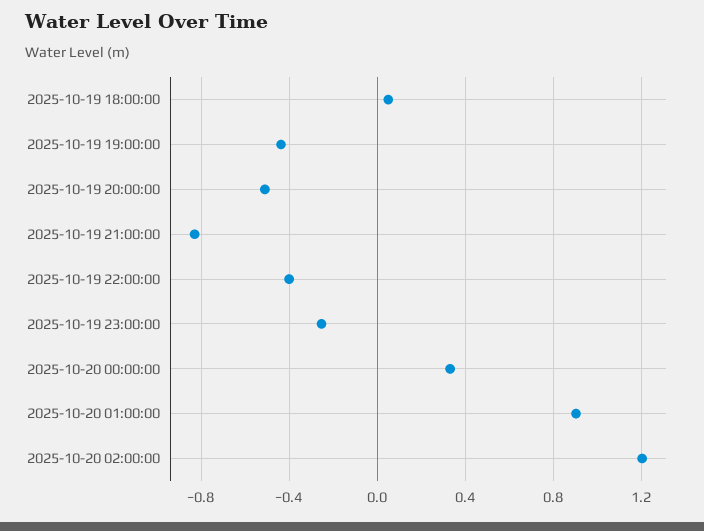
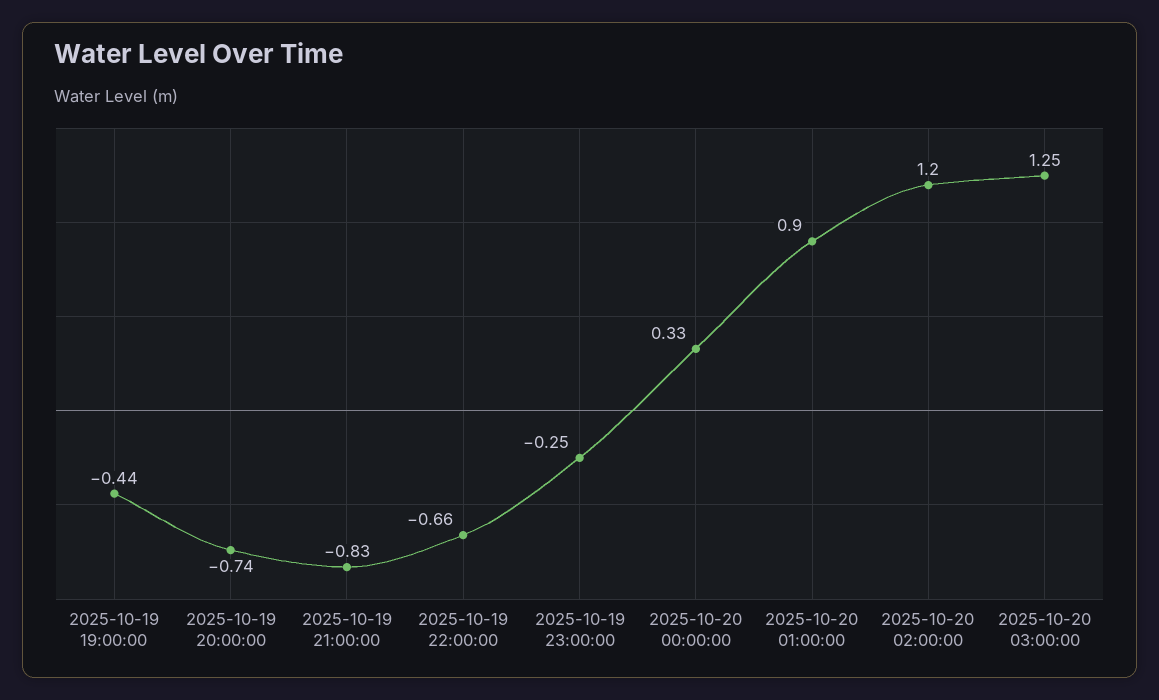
2025-10-19 18:00:00: 0.05 -> none
2025-10-19 20:00:00: -0.5 -> -0.74
2025-10-19 22:00:00: -0.4 -> -0.66
2025-10-20 03:00:00: none -> 1.25

